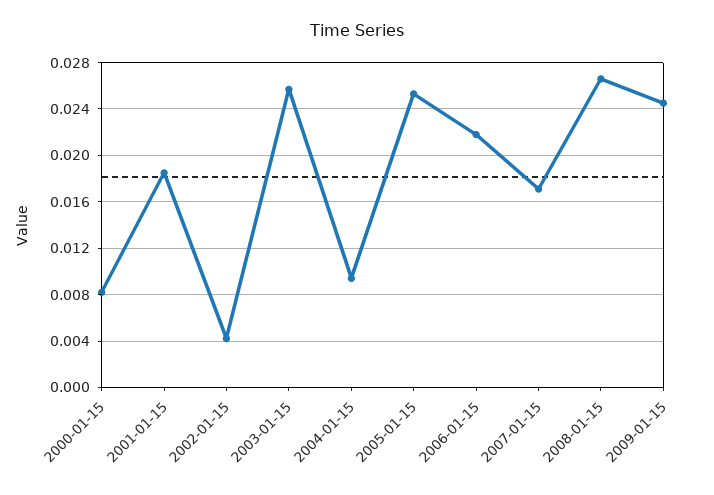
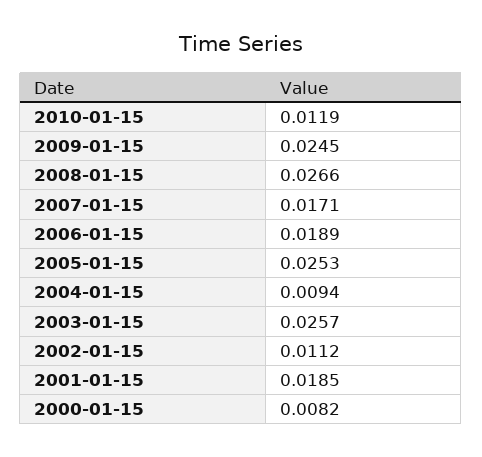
2002-01-15: 0.004 -> 0.0112
2006-01-15: 0.022 -> 0.0189
2010-01-15: none -> 0.0119

